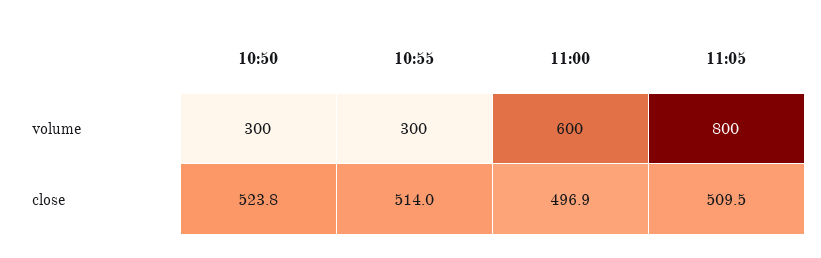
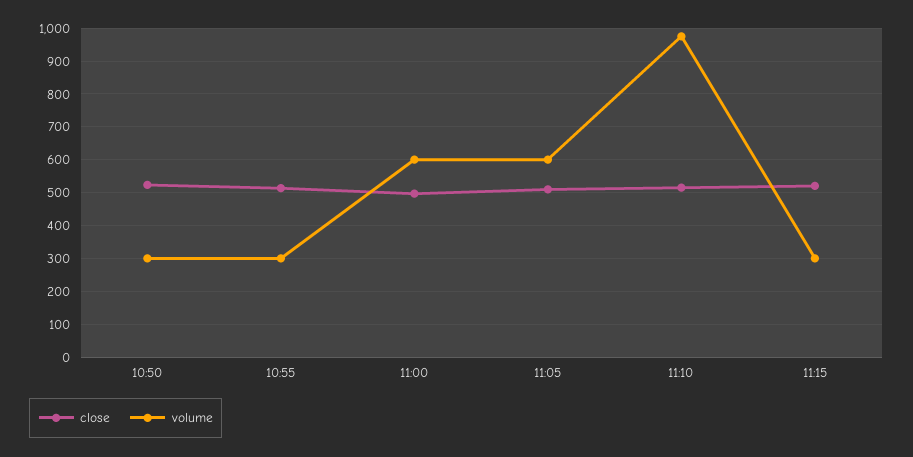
volume, 11:05: 800 -> 600
close, 11:10: none -> 520
volume, 11:10: none -> 980
close, 11:15: none -> 520
volume, 11:15: none -> 300

